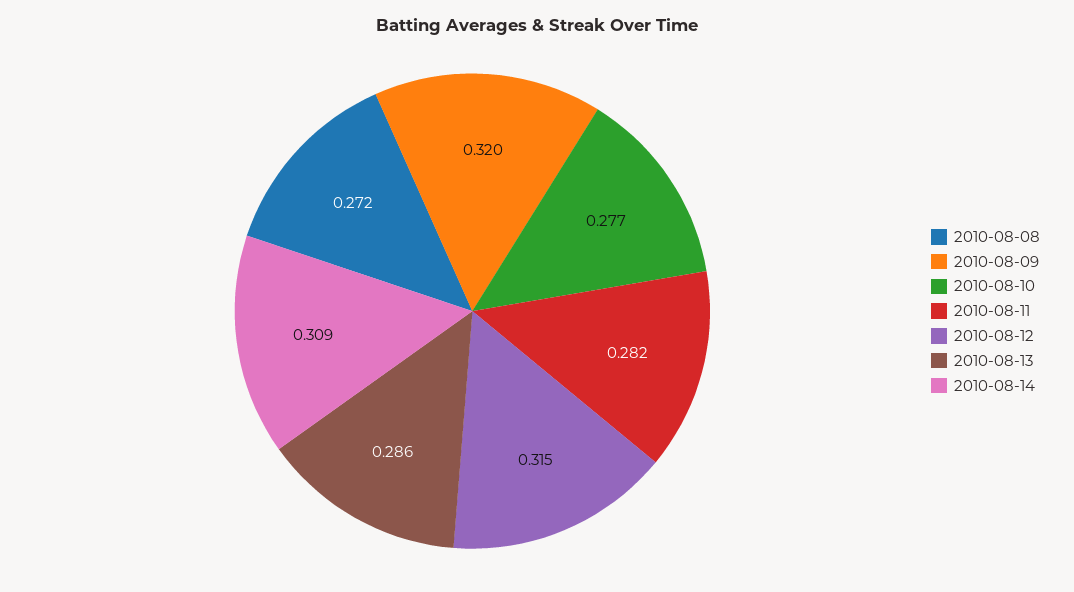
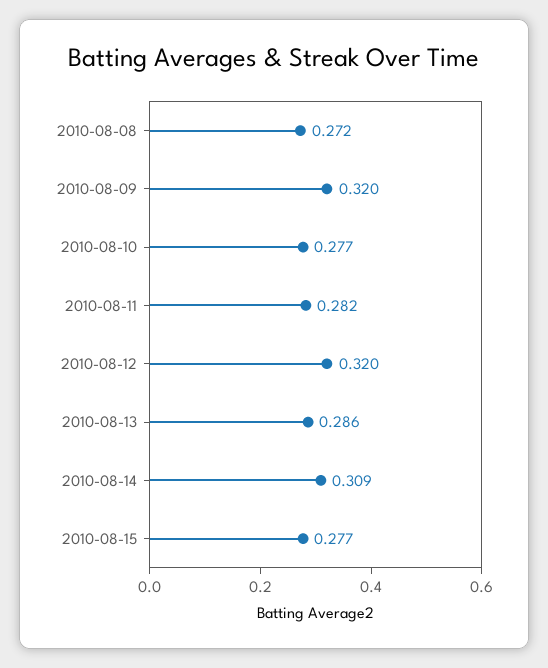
2010-08-12: 0.315 -> 0.32
2010-08-15: none -> 0.277

